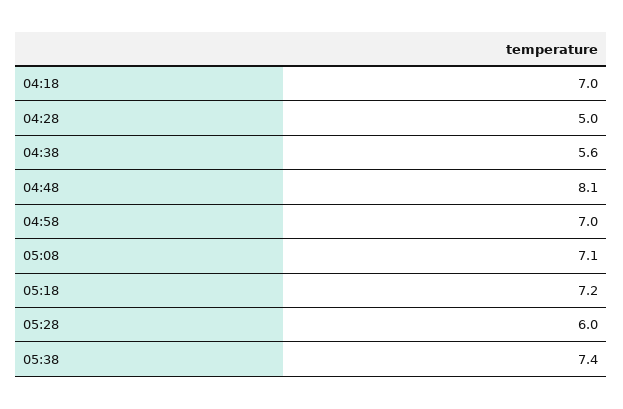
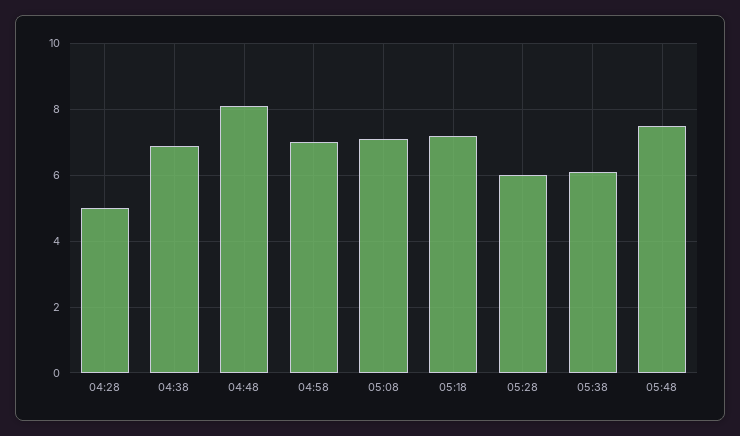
04:18: 7 -> none
04:38: 5.6 -> 7
05:38: 7.4 -> 6
05:48: none -> 7.5

